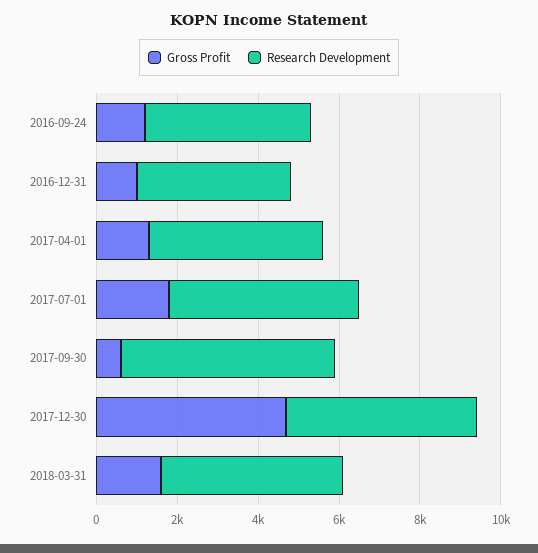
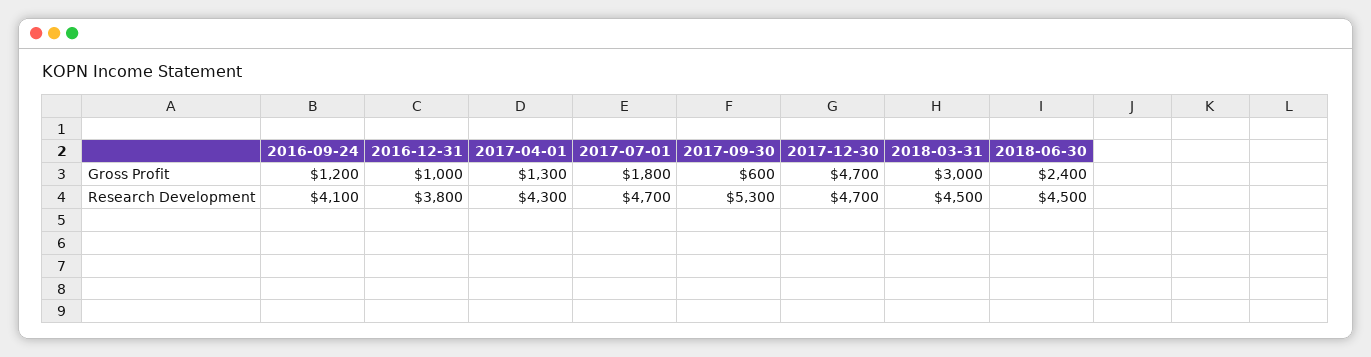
Gross Profit, 2018-03-31: 1500 -> 3000
Gross Profit, 2018-06-30: none -> 2400
Research Development, 2018-06-30: none -> 4500

